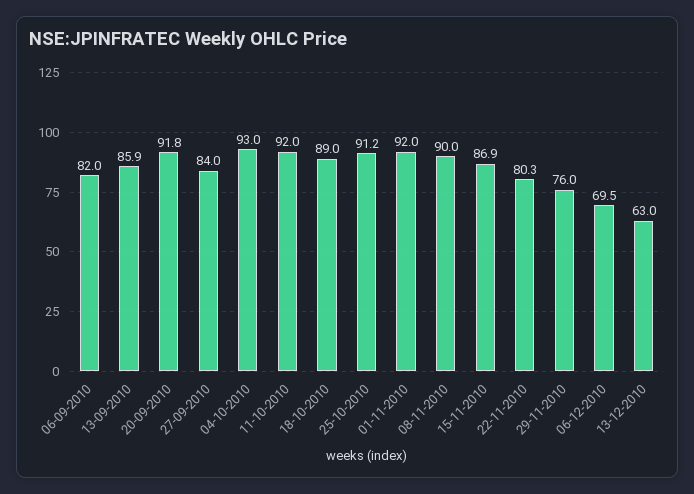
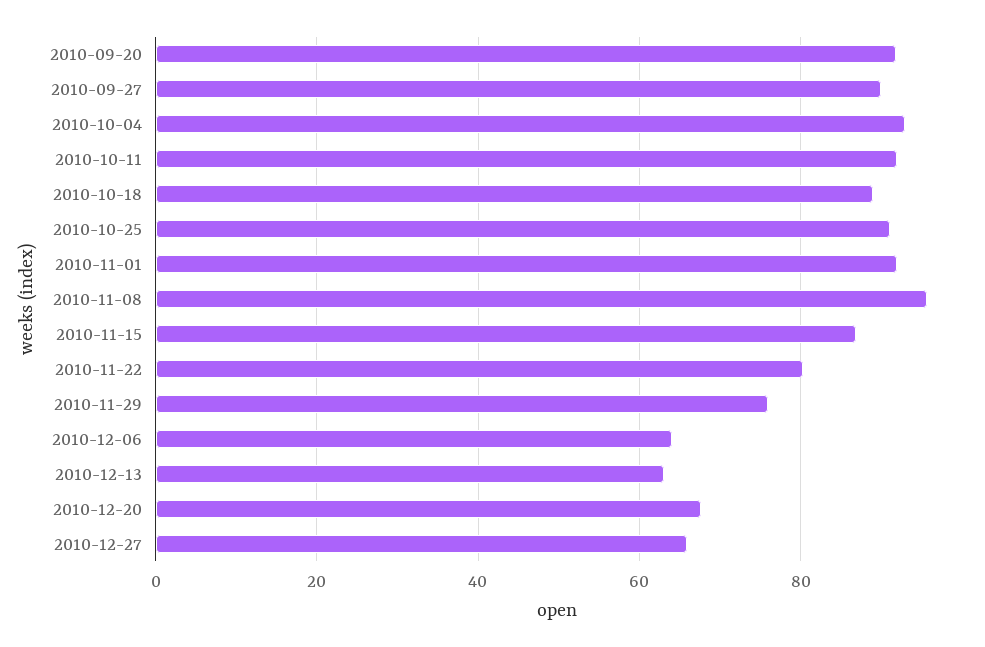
06-09-2010: 82 -> none
13-09-2010: 85.9 -> none
27-09-2010: 84 -> 90
08-11-2010: 90 -> 96
06-12-2010: 69.5 -> 64
2010-12-20: none -> 68
2010-12-27: none -> 66

